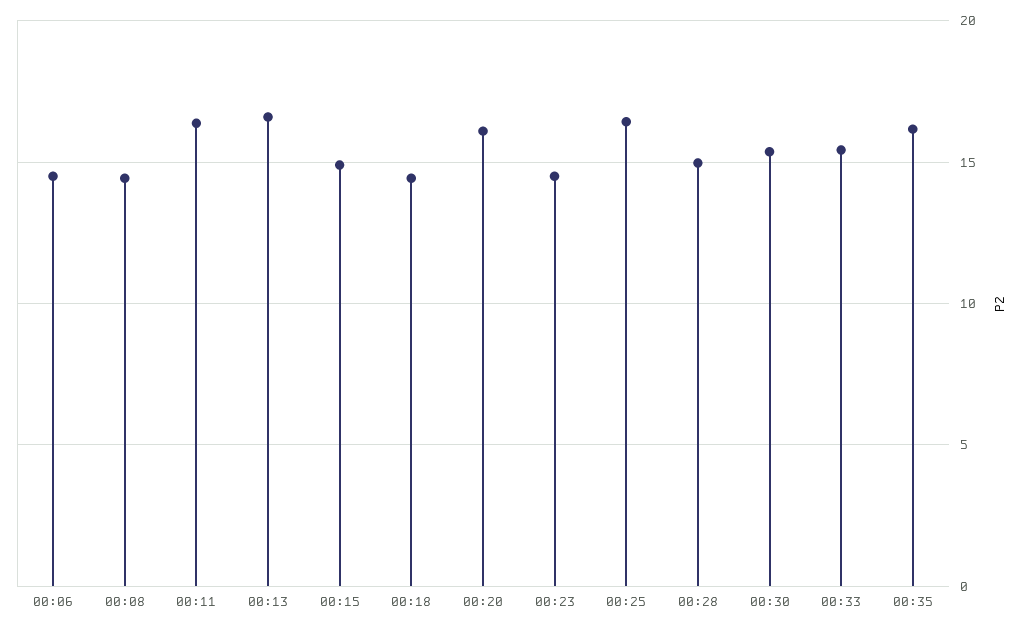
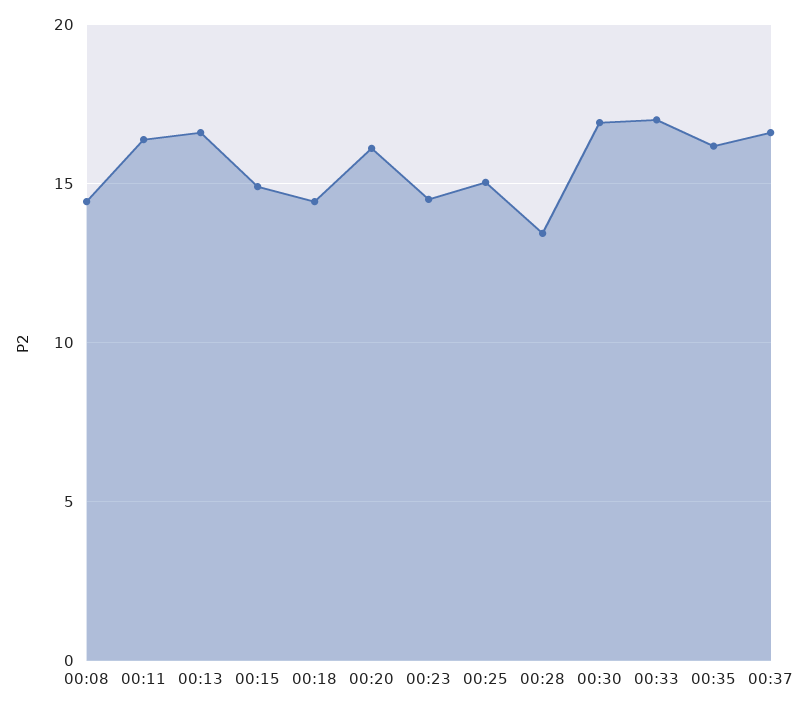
00:06: 14.5 -> none
00:25: 16.5 -> 15
00:28: 15 -> 13.5
00:30: 15.5 -> 17
00:33: 15.5 -> 17
00:37: none -> 16.5

